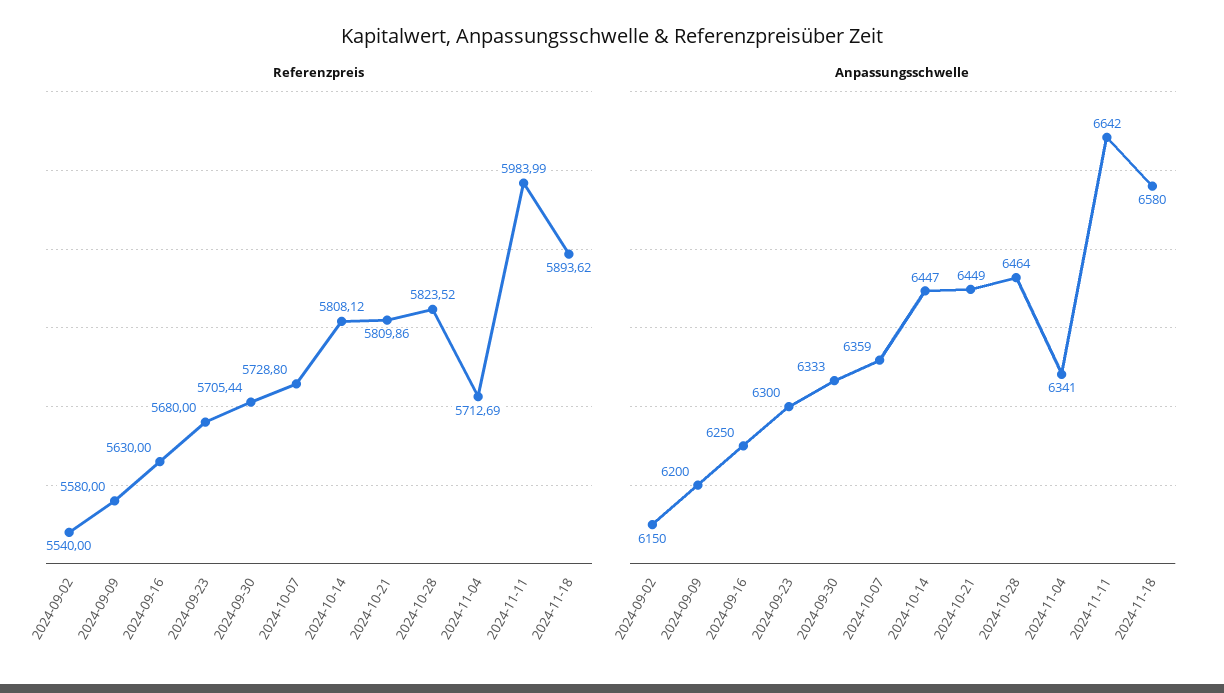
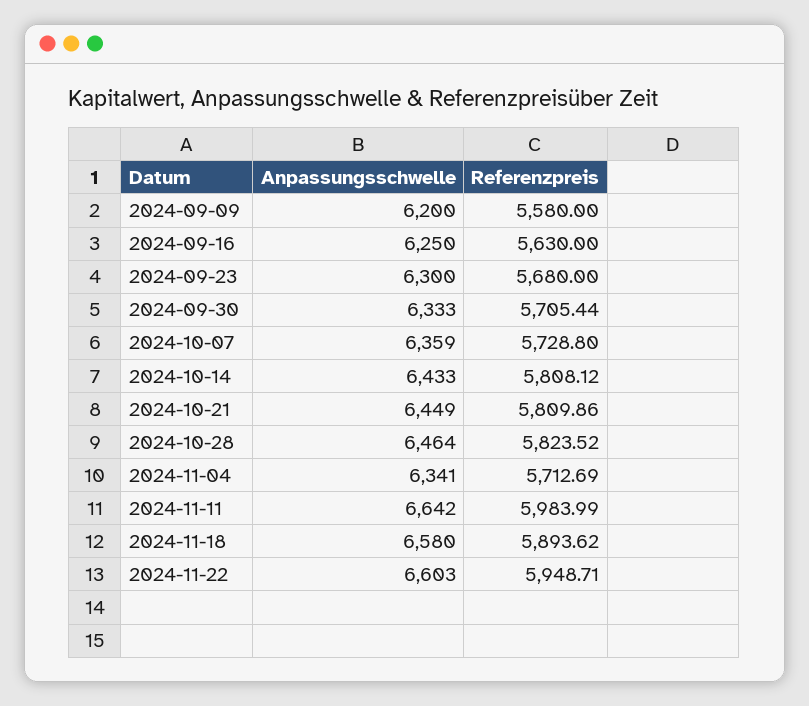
Referenzpreis, 2024-09-02: 5540 -> none
Anpassungsschwelle, 2024-09-02: 6150 -> none
Anpassungsschwelle, 2024-10-14: 6447 -> 6433
Anpassungsschwelle, 2024-11-22: none -> 6603
Referenzpreis, 2024-11-22: none -> 5948.71

